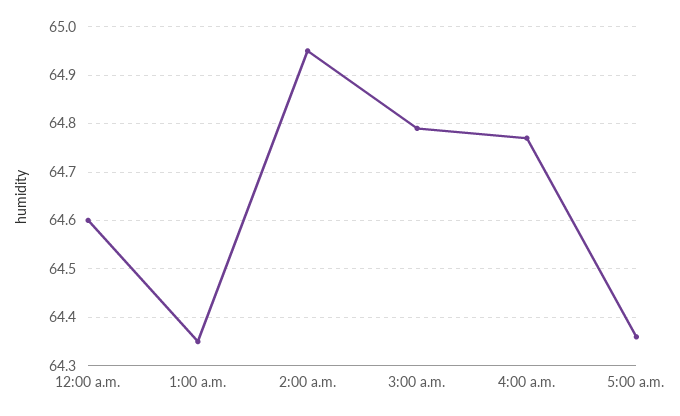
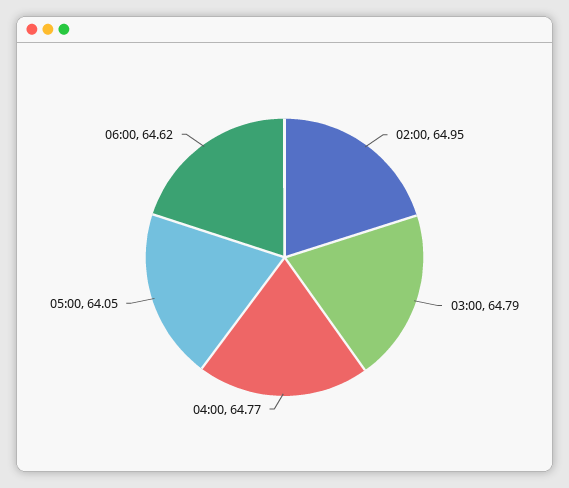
12:00 a.m.: 64.6 -> none
1:00 a.m.: 64.35 -> none
5:00 a.m.: 64.35 -> 64.05
06:00: none -> 64.62

